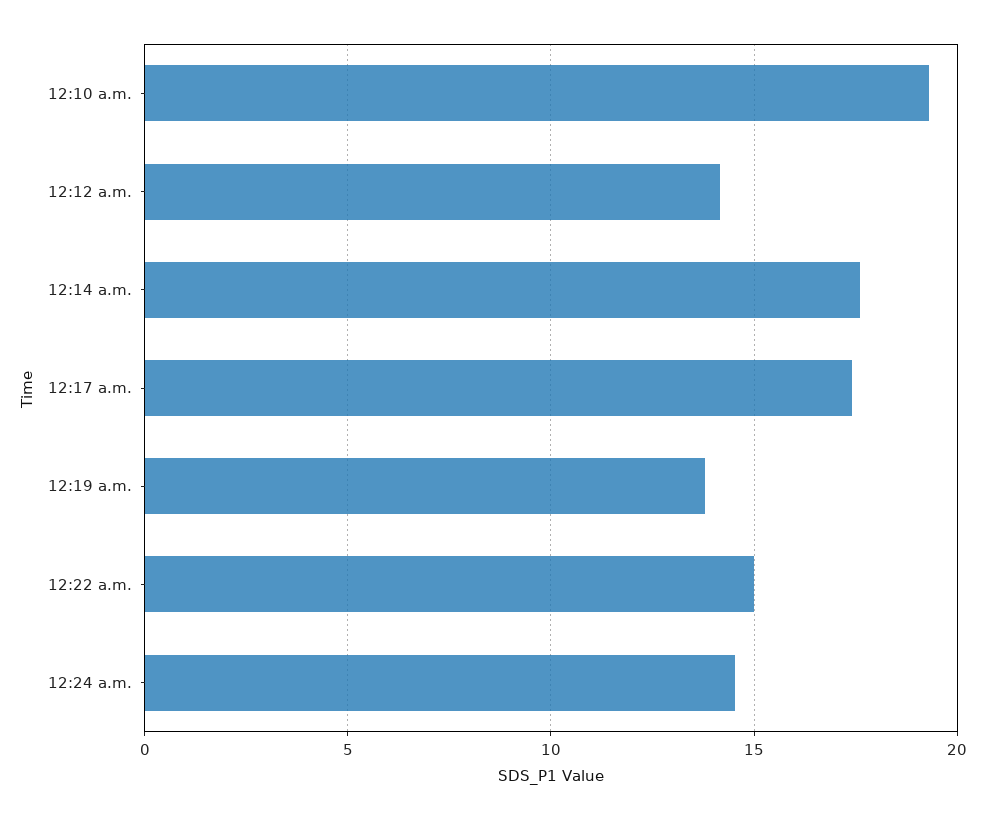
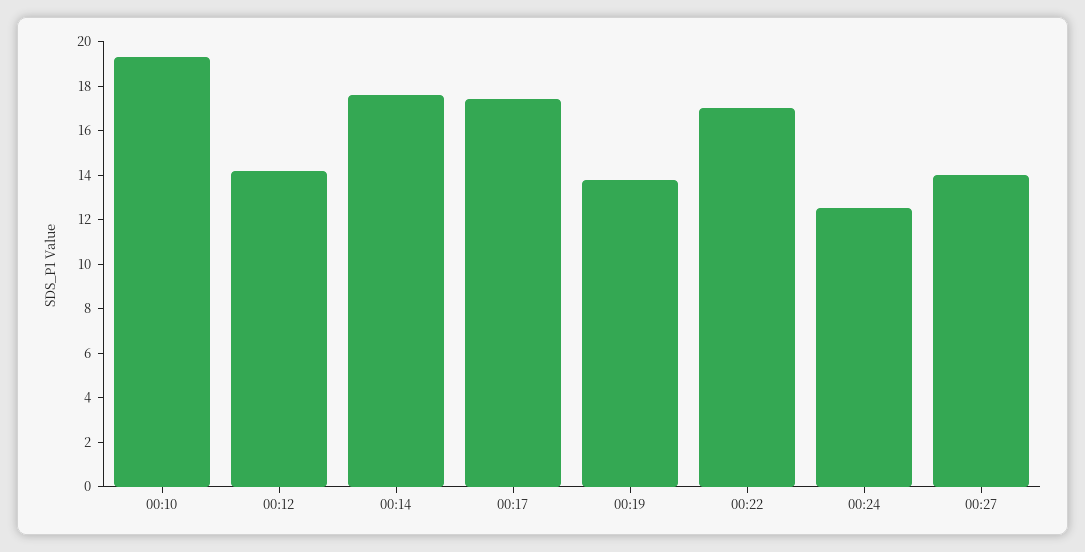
12:22 a.m.: 15 -> 17
12:24 a.m.: 14.5 -> 12.5
00:27: none -> 14

